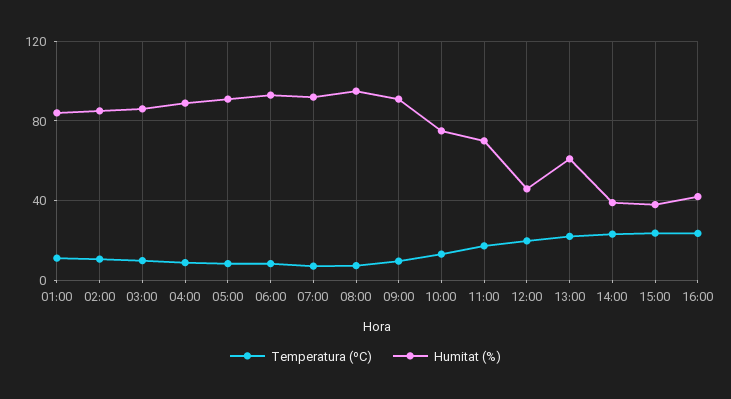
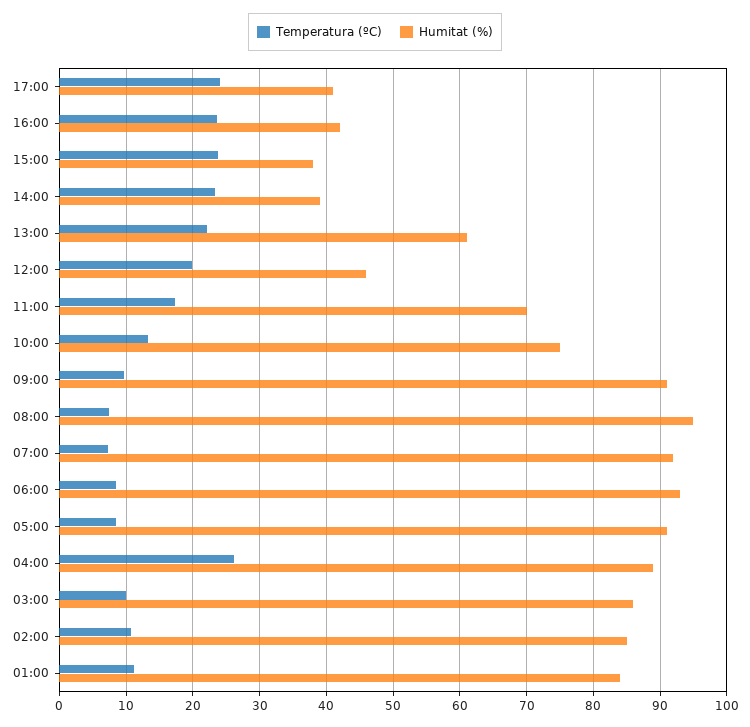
Temperatura (ºC), 04:00: 10 -> 26
Temperatura (ºC), 17:00: none -> 24
Humitat (%), 17:00: none -> 41

